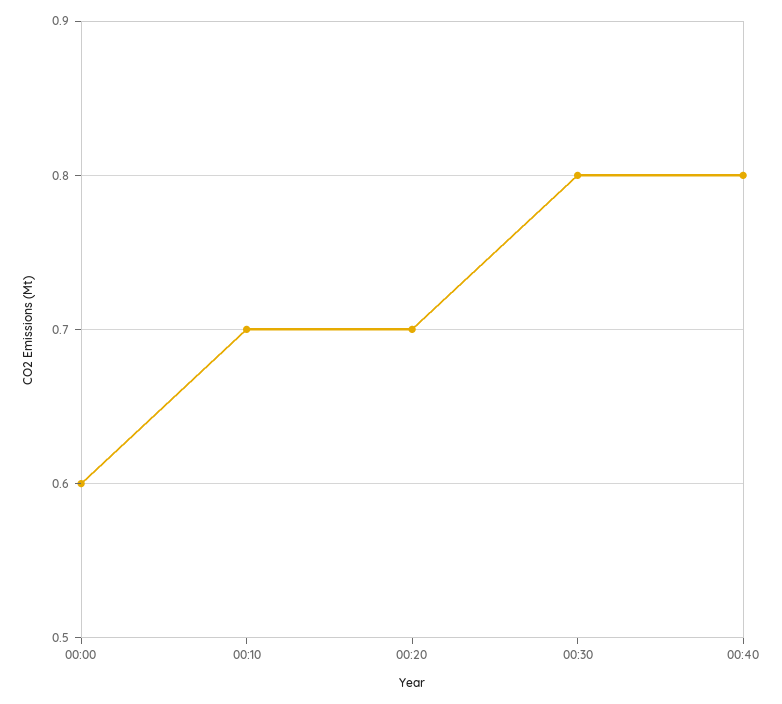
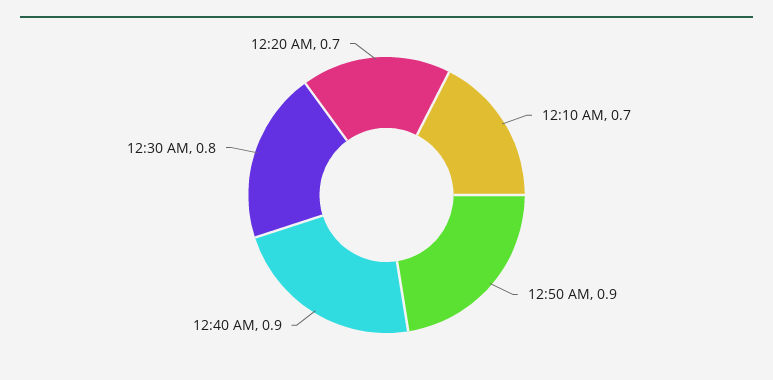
00:00: 0.6 -> none
00:40: 0.8 -> 0.9
12:50 AM: none -> 0.9

